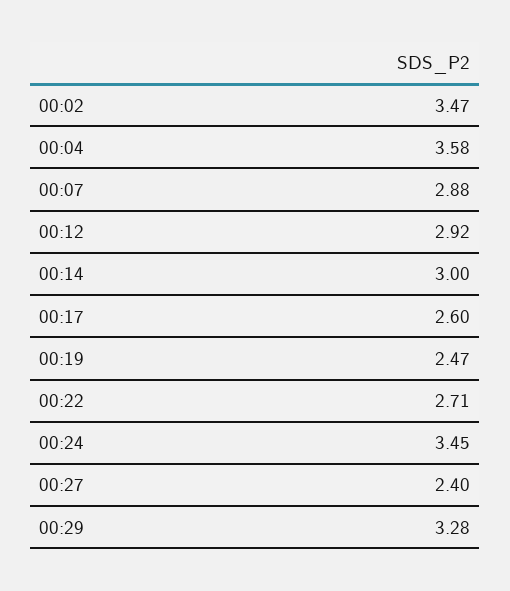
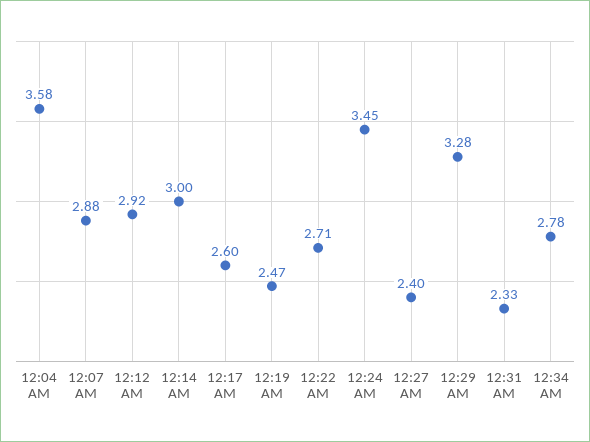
00:02: 3.47 -> none
12:31 AM: none -> 2.33
12:34 AM: none -> 2.78

